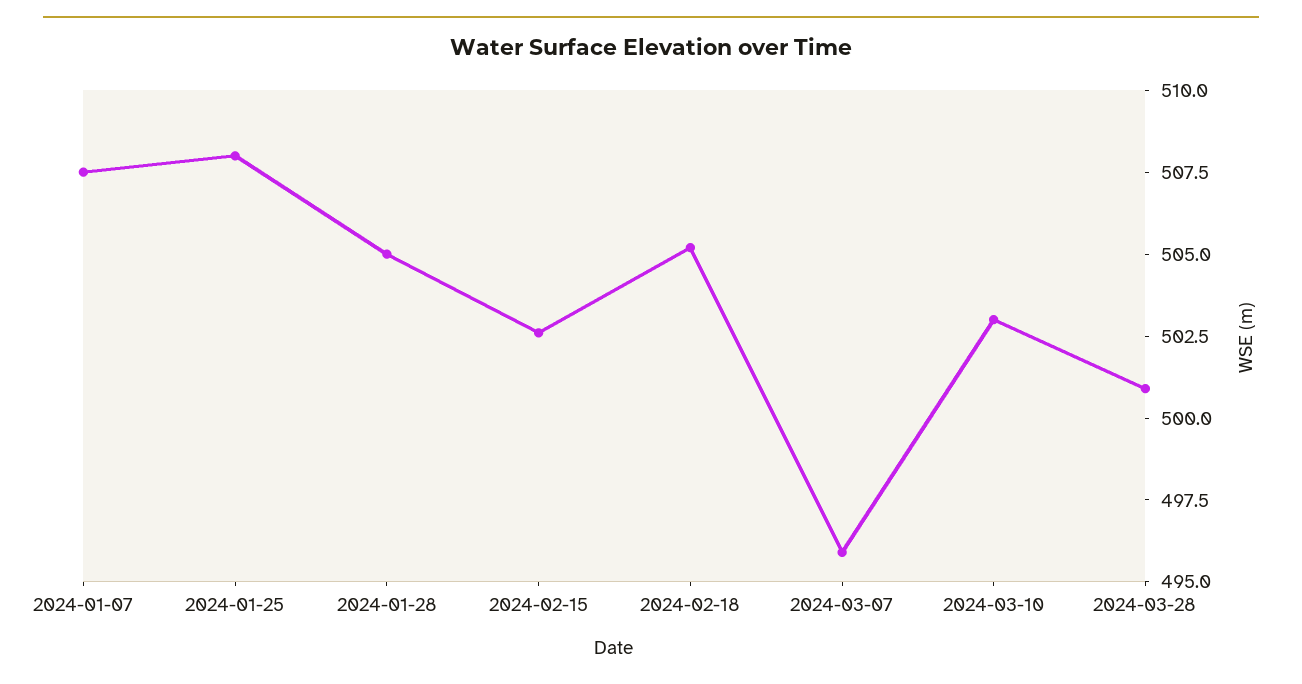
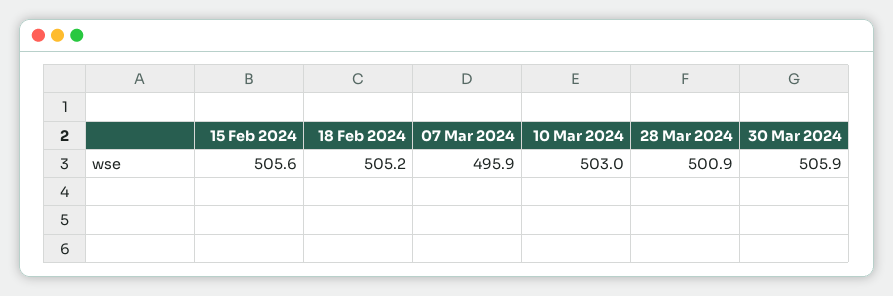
2024-01-07: 507.5 -> none
2024-01-25: 508 -> none
2024-01-28: 505 -> none
2024-02-15: 502.5 -> 505.6
30 Mar 2024: none -> 505.9

